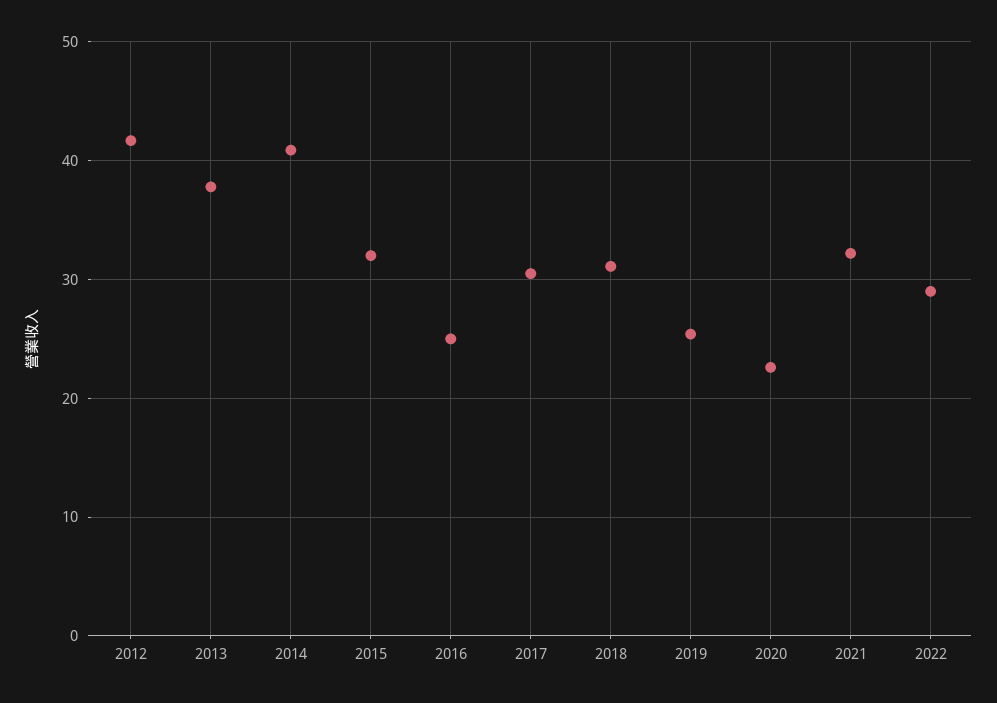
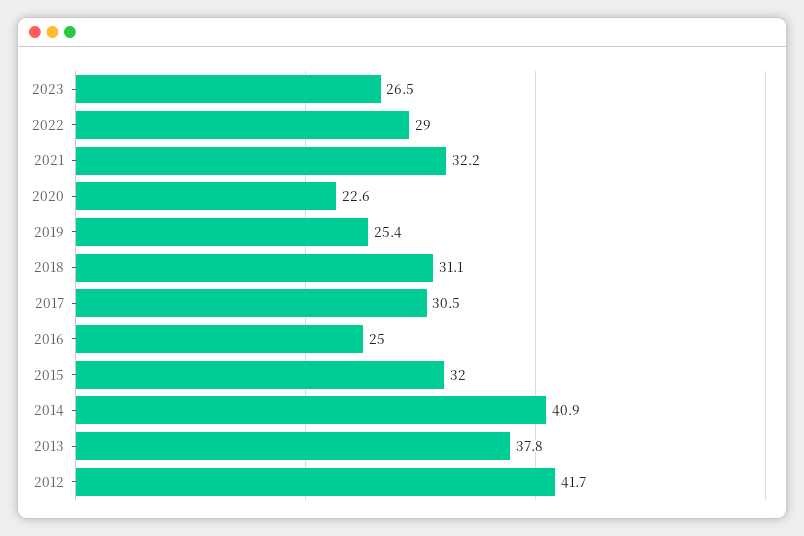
2023: none -> 26.5

